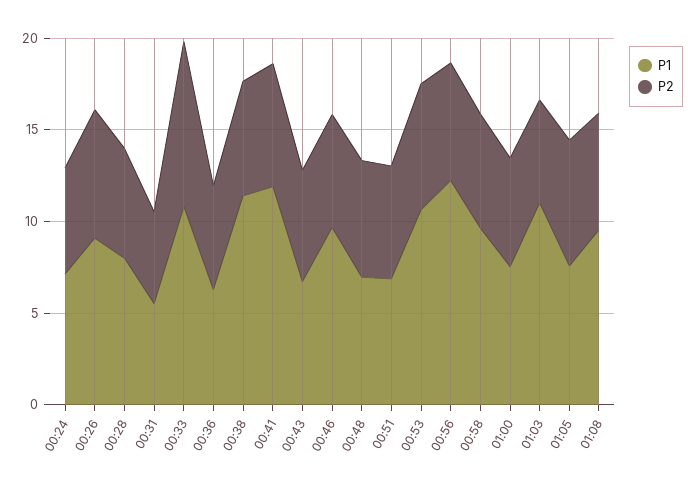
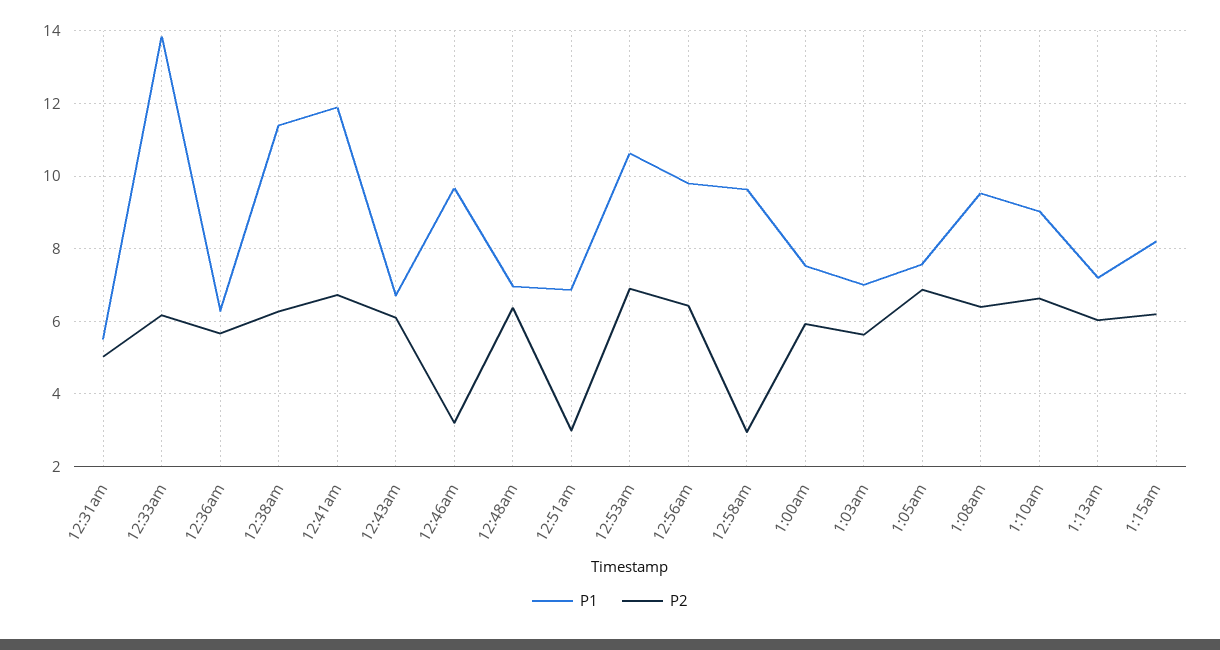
P1, 00:24: 7 -> none
P2, 00:24: 6 -> none
P1, 00:26: 9 -> none
P2, 00:26: 7 -> none
P1, 00:28: 8 -> none
P2, 00:28: 6 -> none
P1, 00:33: 11 -> 13.8
P2, 00:33: 9 -> 6.2
P2, 00:46: 6 -> 3.2
P2, 00:51: 6 -> 3
P1, 00:56: 12 -> 9.8
P2, 00:58: 6 -> 3
P1, 01:03: 11 -> 7
P1, 1:10am: none -> 9
P2, 1:10am: none -> 6.6
P1, 1:13am: none -> 7.2
P2, 1:13am: none -> 6
P1, 1:15am: none -> 8.2
P2, 1:15am: none -> 6.2

